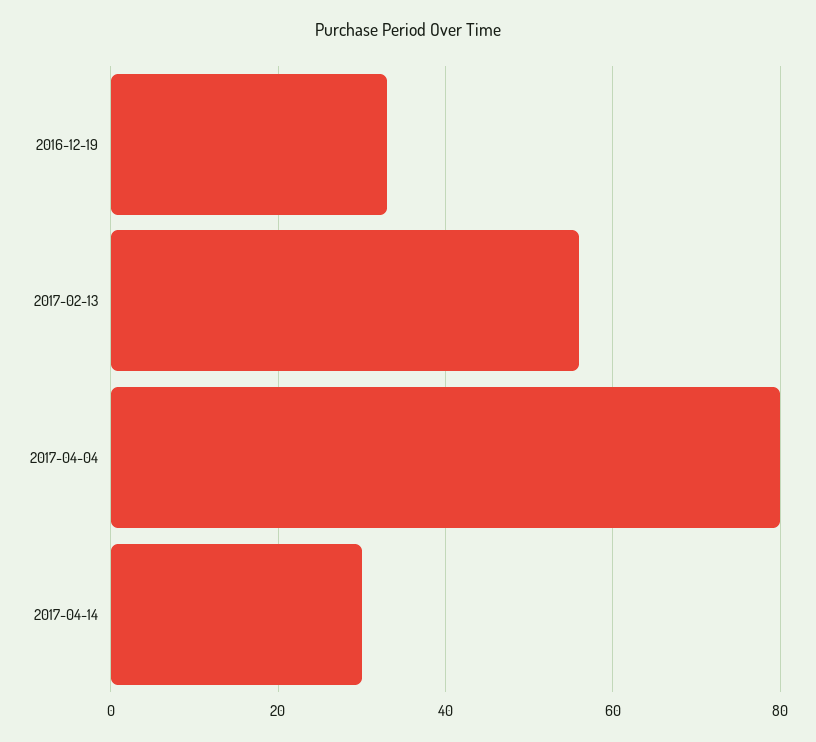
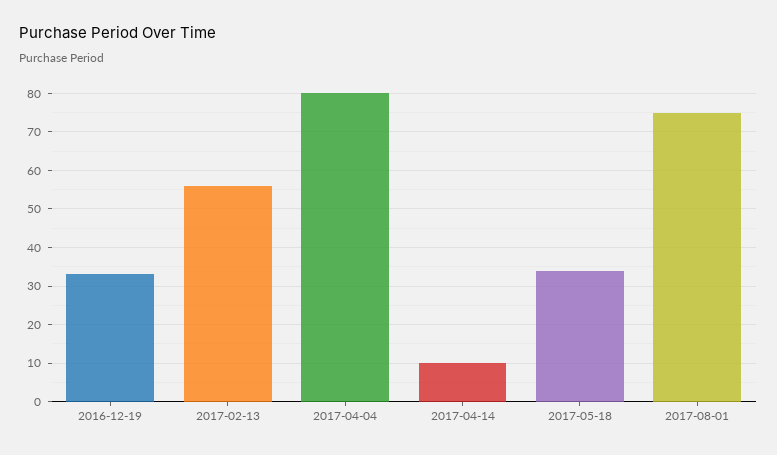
2017-04-14: 30 -> 10
2017-05-18: none -> 35
2017-08-01: none -> 75

